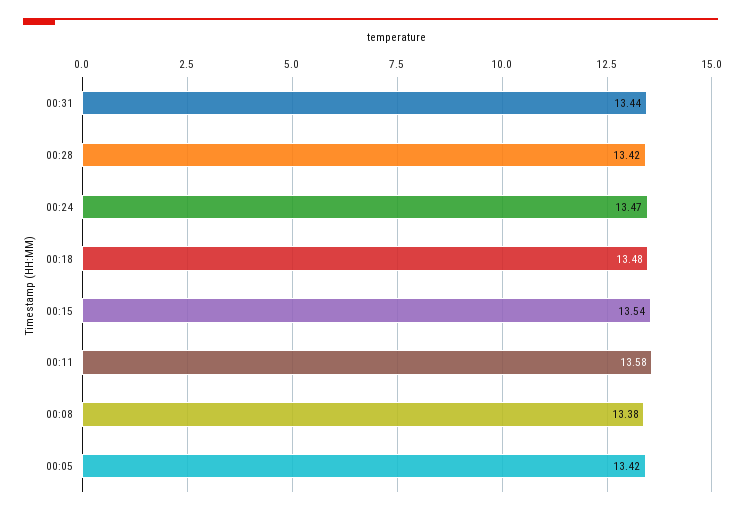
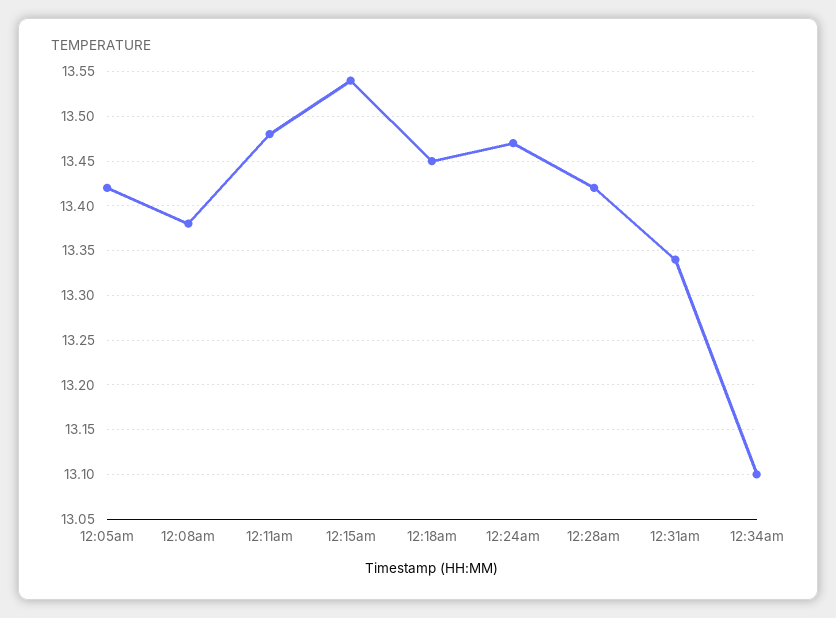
00:31: 13.44 -> 13.34
00:18: 13.48 -> 13.45
00:11: 13.58 -> 13.48
12:34am: none -> 13.1

